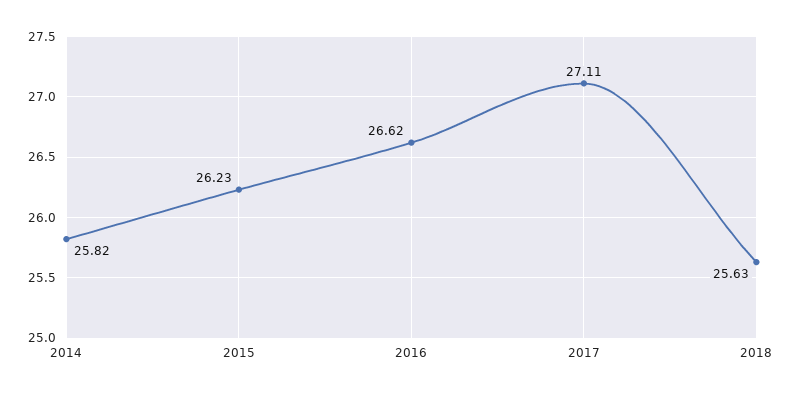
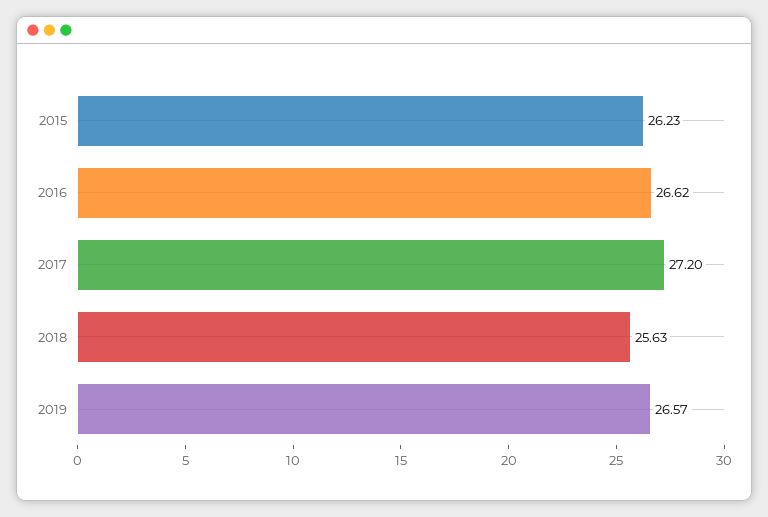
2014: 25.82 -> none
2017: 27.11 -> 27.2
2019: none -> 26.57

